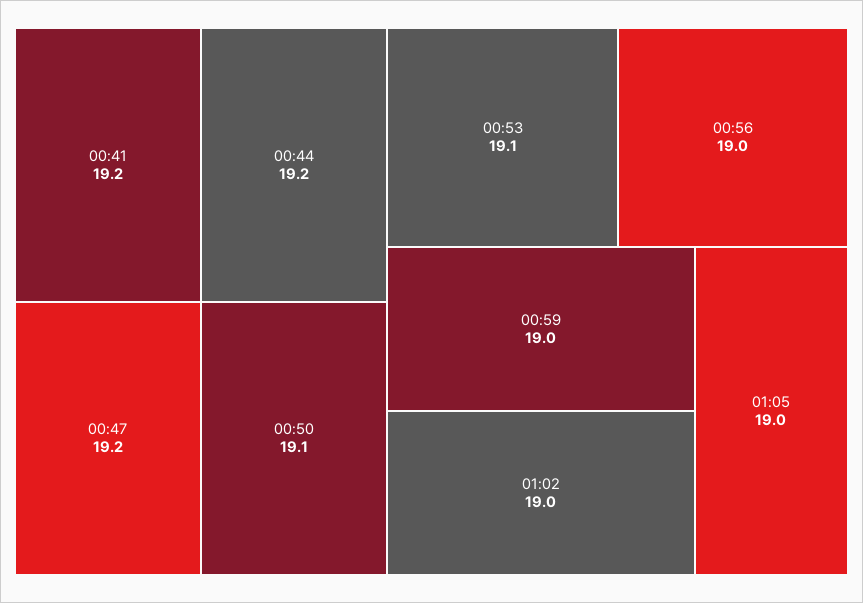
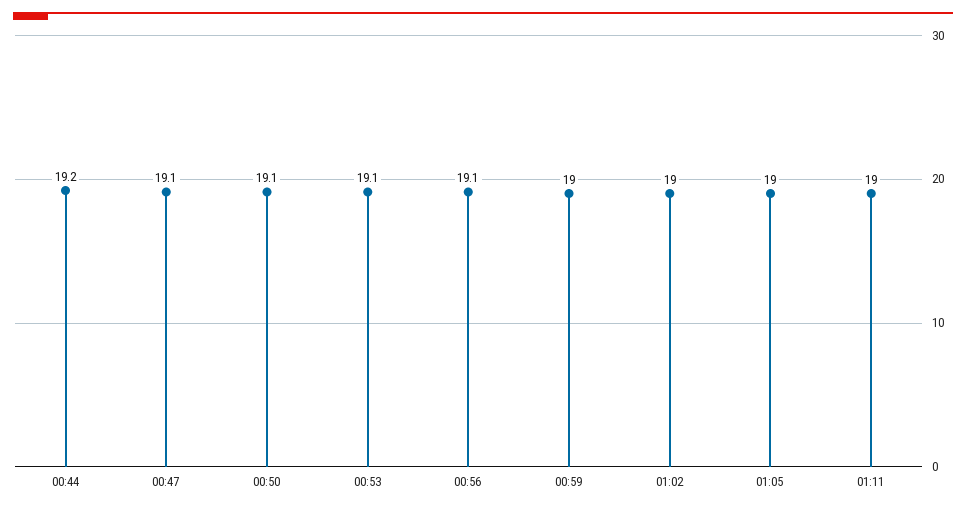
00:41: 19.2 -> none
00:47: 19.2 -> 19.1
00:56: 19 -> 19.1
01:11: none -> 19

